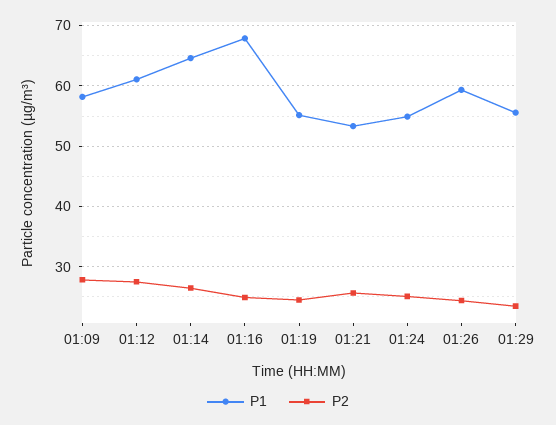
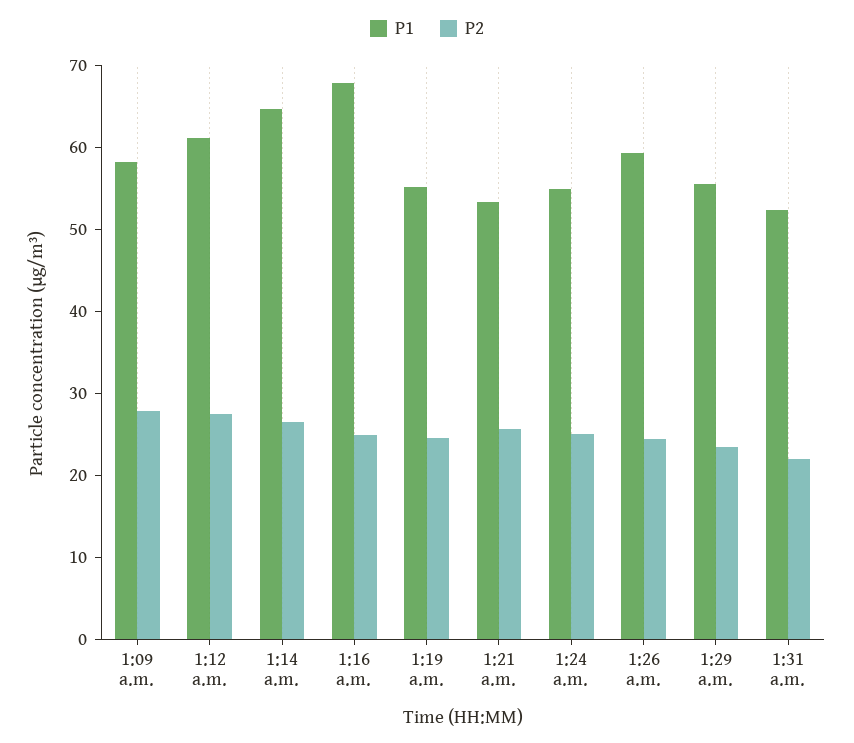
P1, 1:31 a.m.: none -> 52
P2, 1:31 a.m.: none -> 22

